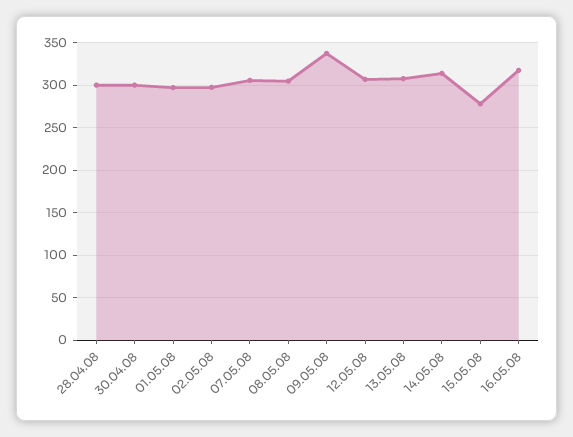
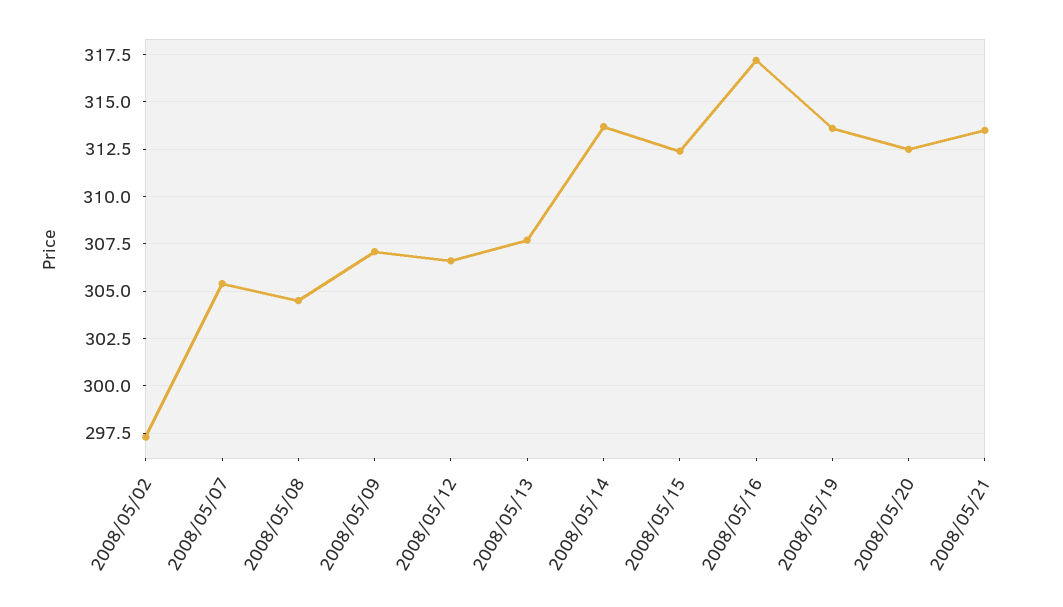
28.04.08: 300 -> none
30.04.08: 300 -> none
01.05.08: 300 -> none
09.05.08: 340 -> 307
15.05.08: 280 -> 312.5
2008/05/19: none -> 313.5
2008/05/20: none -> 312.5
2008/05/21: none -> 313.5

